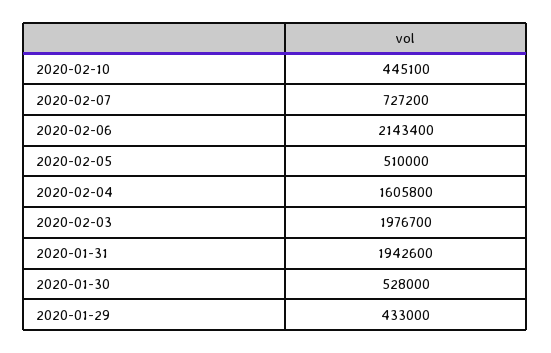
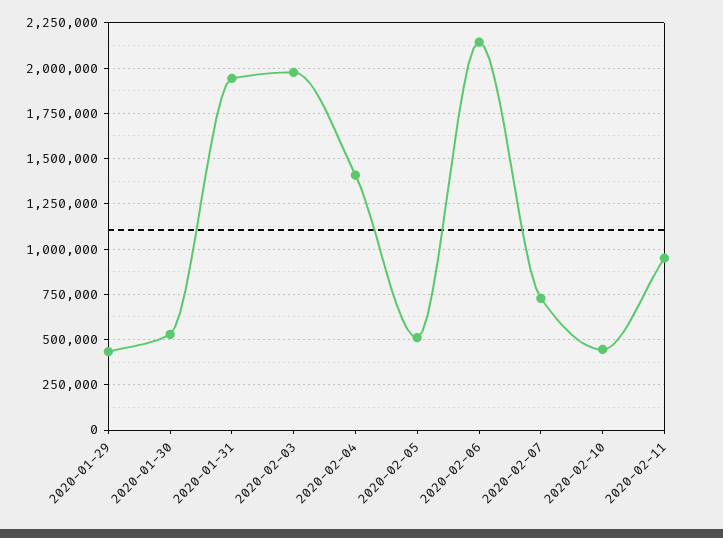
2020-02-04: 1605800 -> 1400000
2020-02-11: none -> 950000

